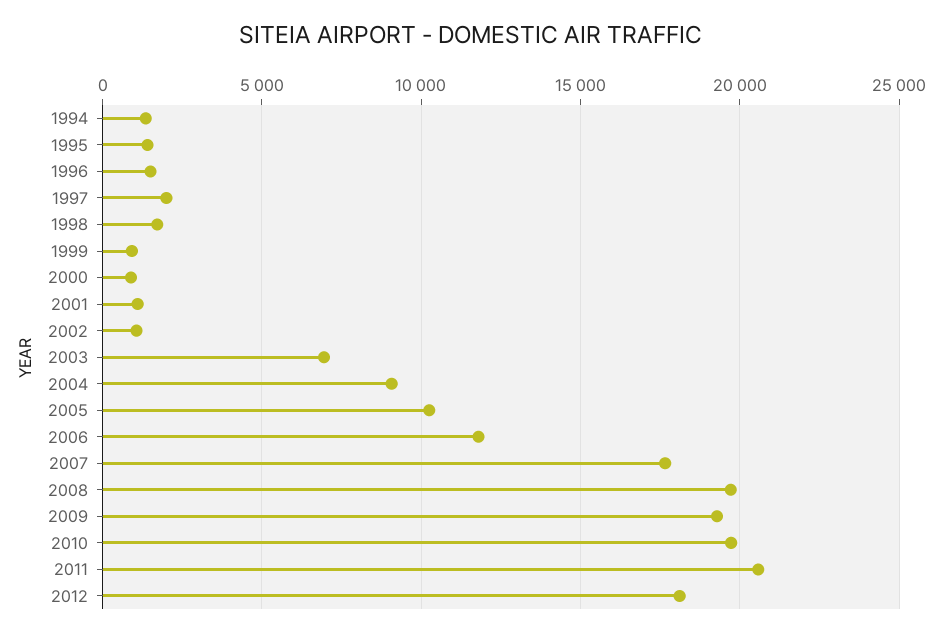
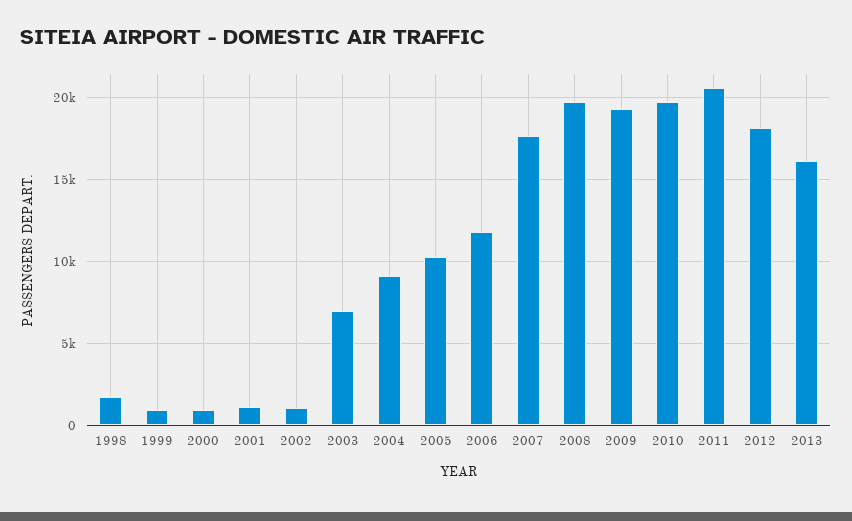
1994: 1500 -> none
1995: 1500 -> none
1996: 1500 -> none
1997: 2000 -> none
2013: none -> 16000

